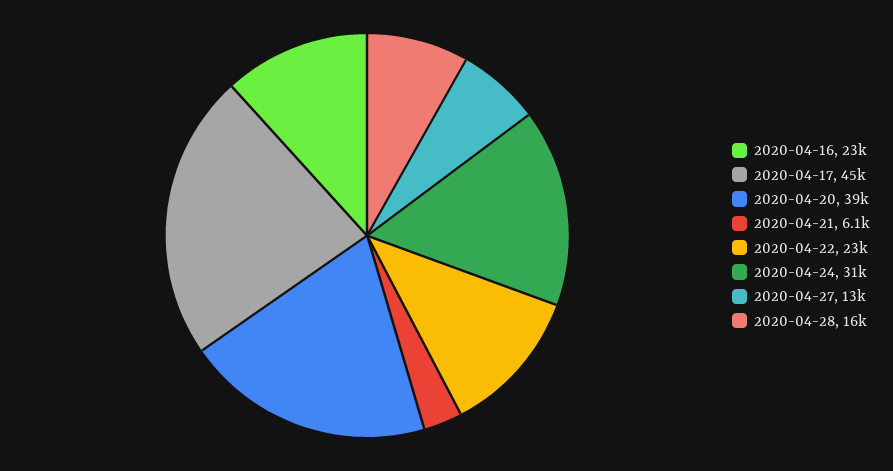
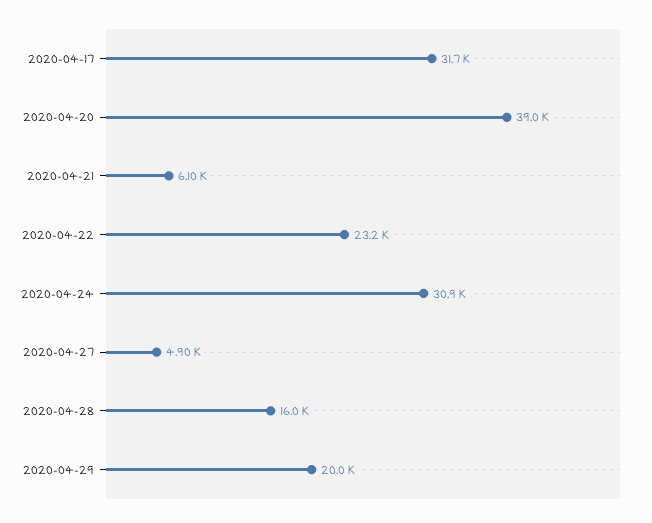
2020-04-16: 23000 -> none
2020-04-17: 45000 -> 31700
2020-04-27: 13000 -> 4900
2020-04-29: none -> 20000

